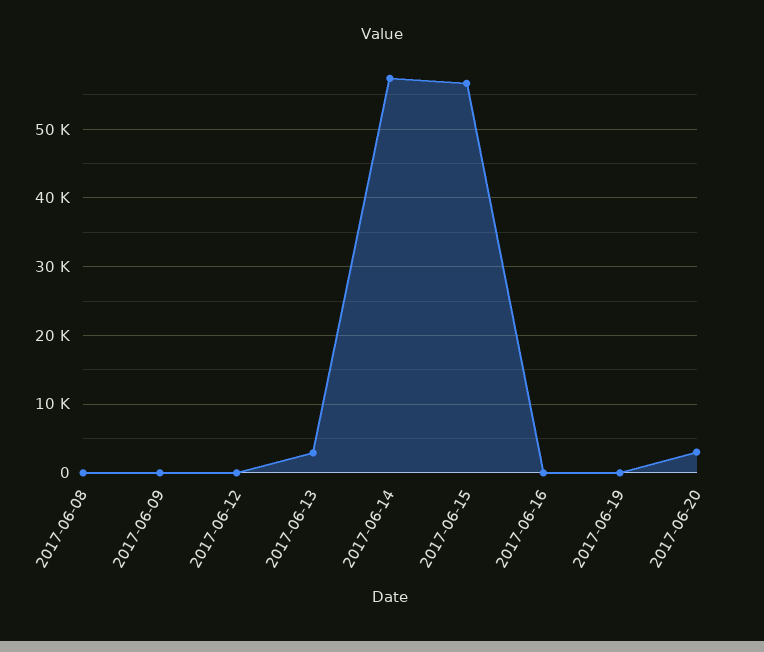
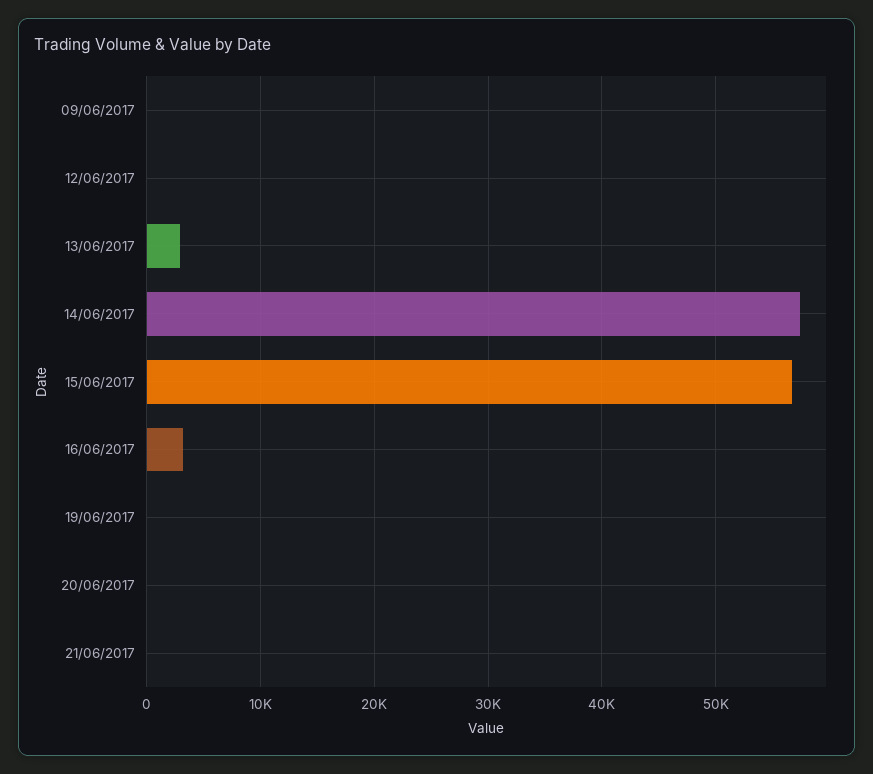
2017-06-08: 0 -> none
2017-06-16: 0 -> 3000
2017-06-20: 3000 -> 0
21/06/2017: none -> 0

